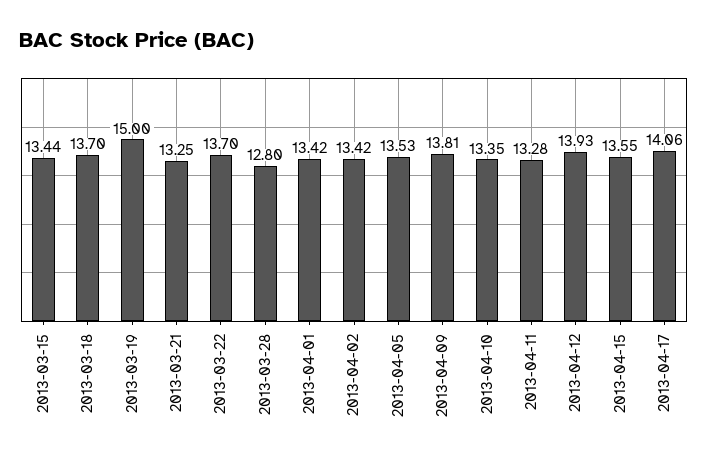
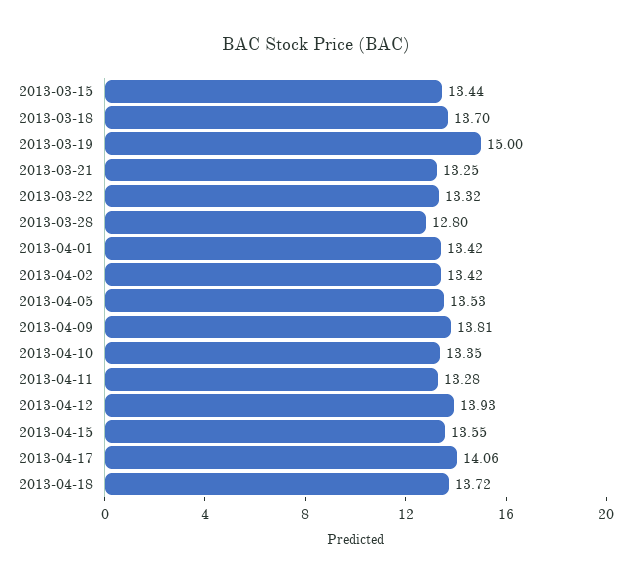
2013-03-22: 13.7 -> 13.32
2013-04-18: none -> 13.72

